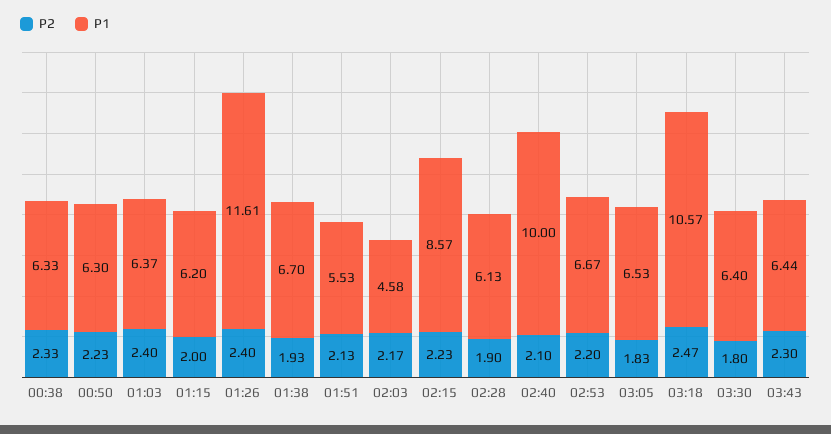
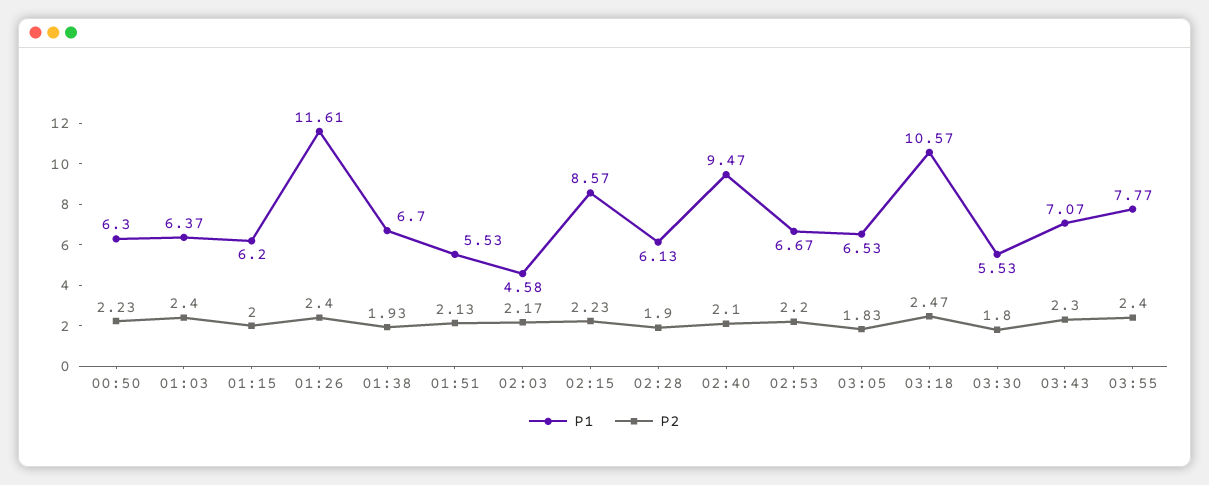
P2, 00:38: 2.33 -> none
P1, 00:38: 6.33 -> none
P1, 02:40: 10 -> 9.47
P1, 03:30: 6.4 -> 5.53
P1, 03:43: 6.44 -> 7.07
P1, 03:55: none -> 7.77
P2, 03:55: none -> 2.4

